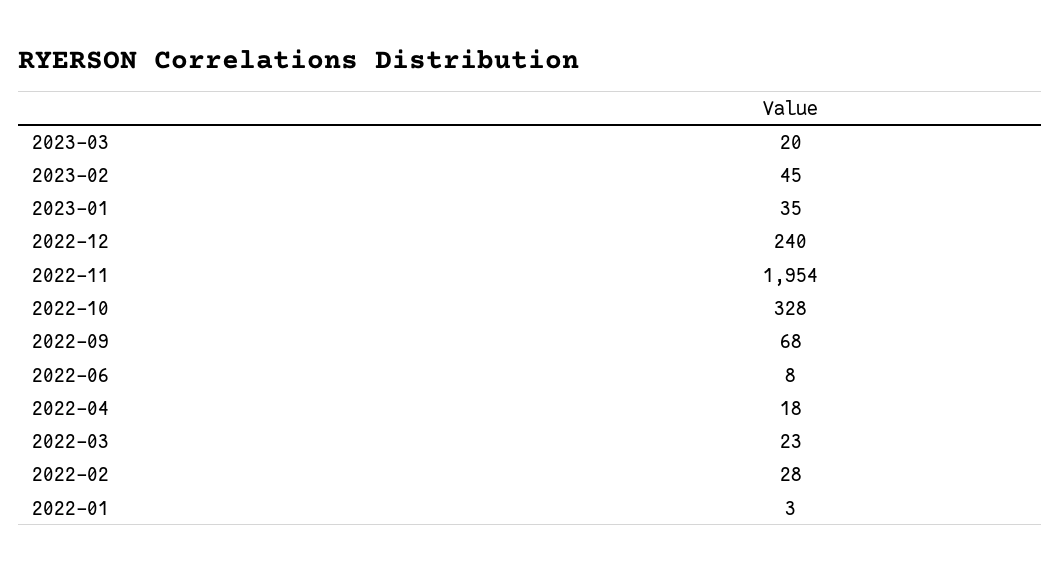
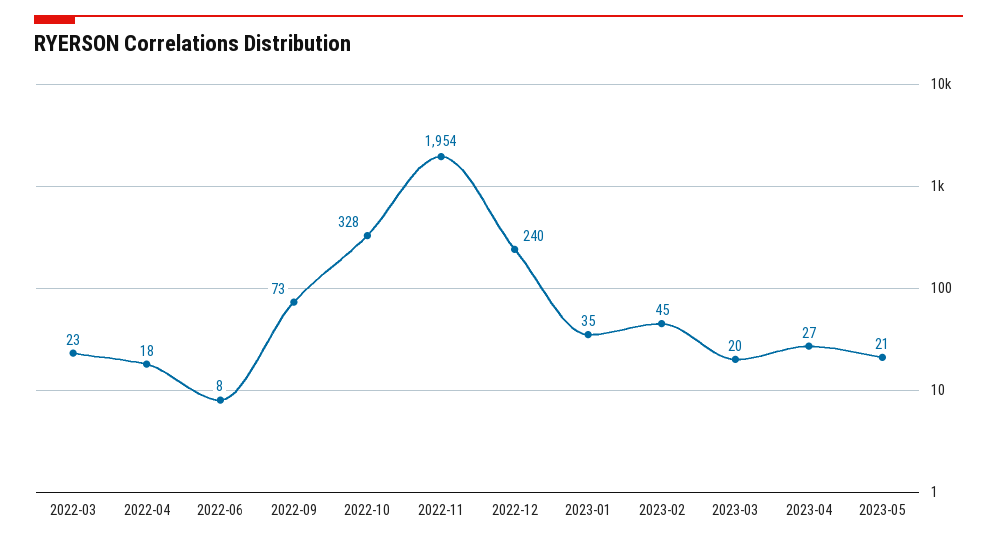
2022-09: 68 -> 73
2022-02: 28 -> none
2022-01: 3 -> none
2023-04: none -> 27
2023-05: none -> 21

